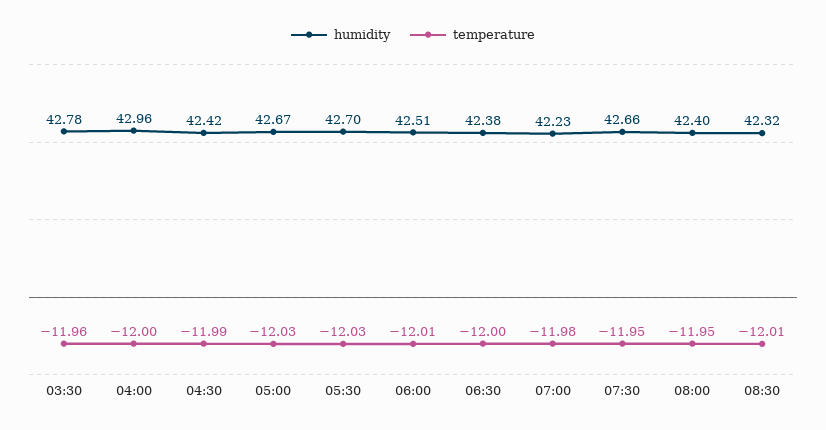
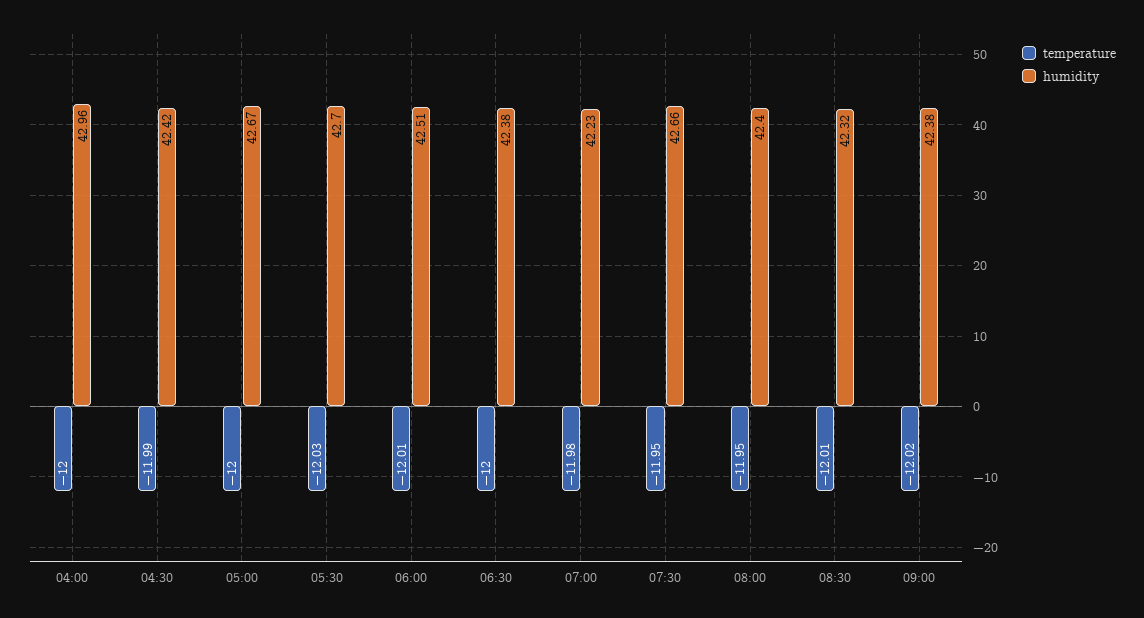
humidity, 03:30: 42.78 -> none
temperature, 03:30: -11.96 -> none
temperature, 05:00: -12.03 -> -12
temperature, 09:00: none -> -12.02
humidity, 09:00: none -> 42.38

